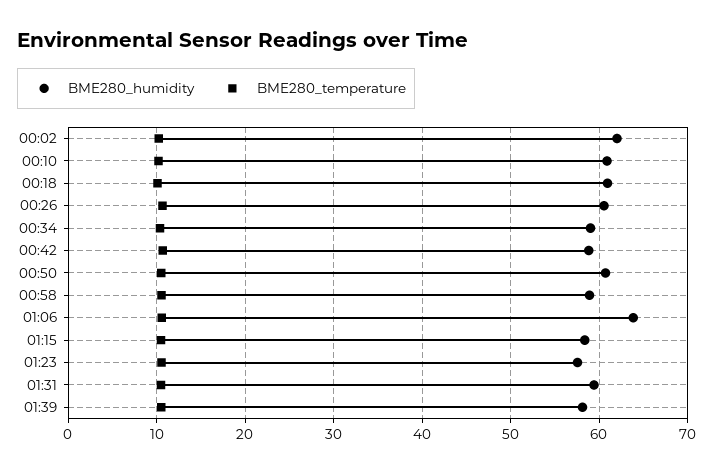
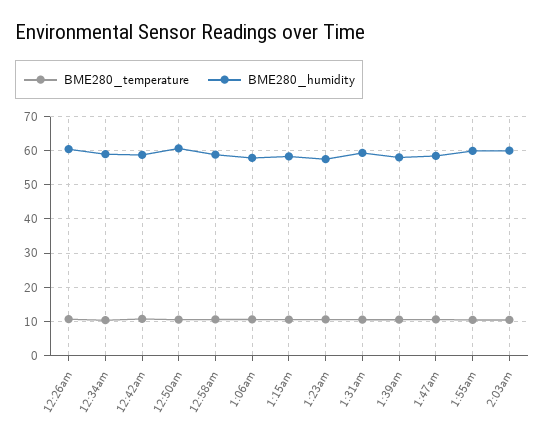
BME280_humidity, 00:02: 62 -> none
BME280_temperature, 00:02: 10 -> none
BME280_humidity, 00:10: 61 -> none
BME280_temperature, 00:10: 10 -> none
BME280_humidity, 00:18: 61 -> none
BME280_temperature, 00:18: 10 -> none
BME280_humidity, 01:06: 64 -> 58
BME280_temperature, 1:47am: none -> 10
BME280_humidity, 1:47am: none -> 58
BME280_temperature, 1:55am: none -> 10
BME280_humidity, 1:55am: none -> 60
BME280_temperature, 2:03am: none -> 10
BME280_humidity, 2:03am: none -> 60

